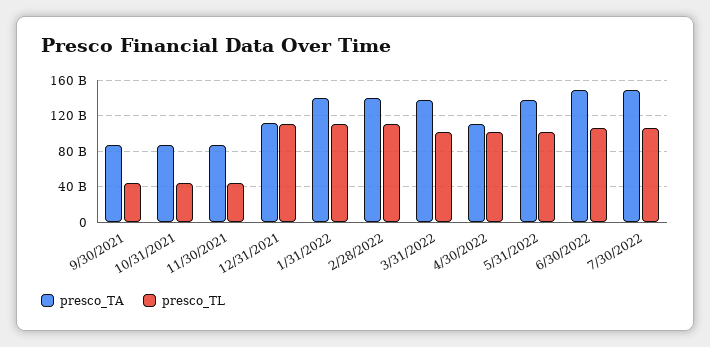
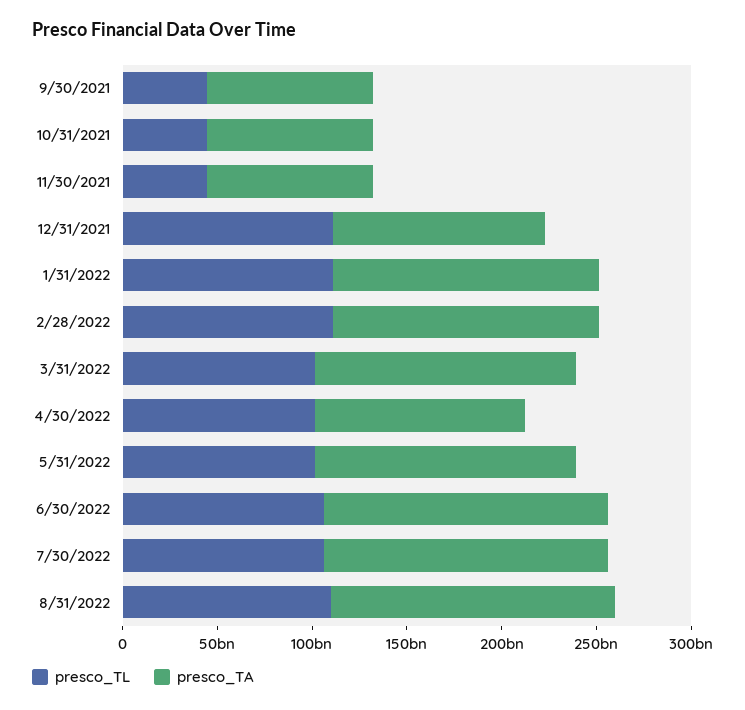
presco_TL, 8/31/2022: none -> 110000000000
presco_TA, 8/31/2022: none -> 150000000000

